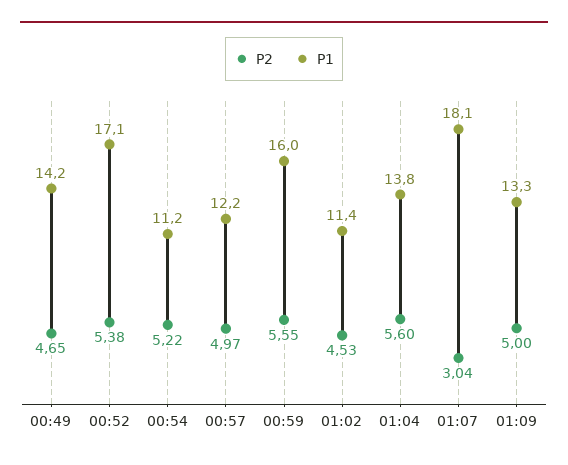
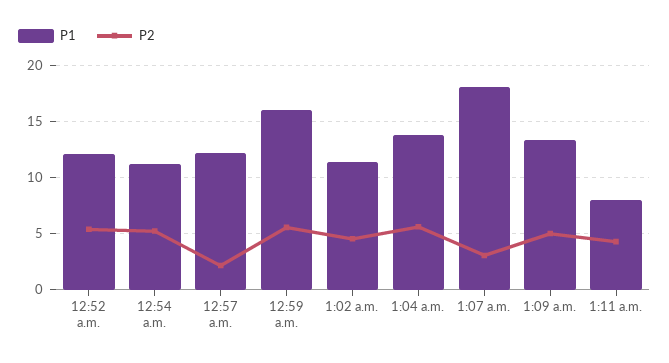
P2, 00:49: 4.65 -> none
P1, 00:49: 14.2 -> none
P1, 00:52: 17.1 -> 12
P2, 00:57: 4.97 -> 2
P1, 1:11 a.m.: none -> 8
P2, 1:11 a.m.: none -> 4

